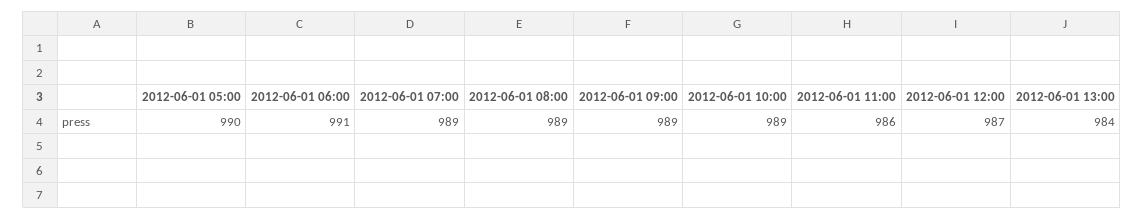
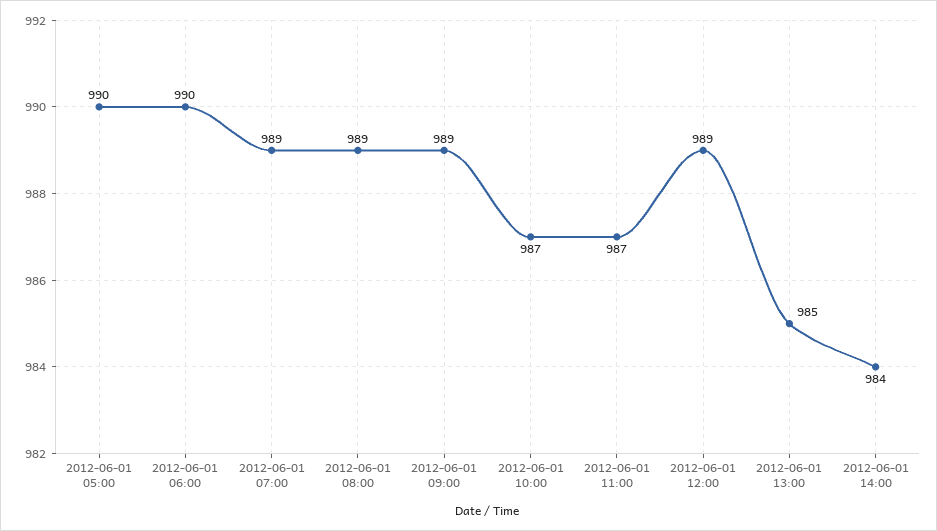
2012-06-01 06:00: 991 -> 990
2012-06-01 10:00: 989 -> 987
2012-06-01 11:00: 986 -> 987
2012-06-01 12:00: 987 -> 989
2012-06-01 13:00: 984 -> 985
2012-06-01 14:00: none -> 984

